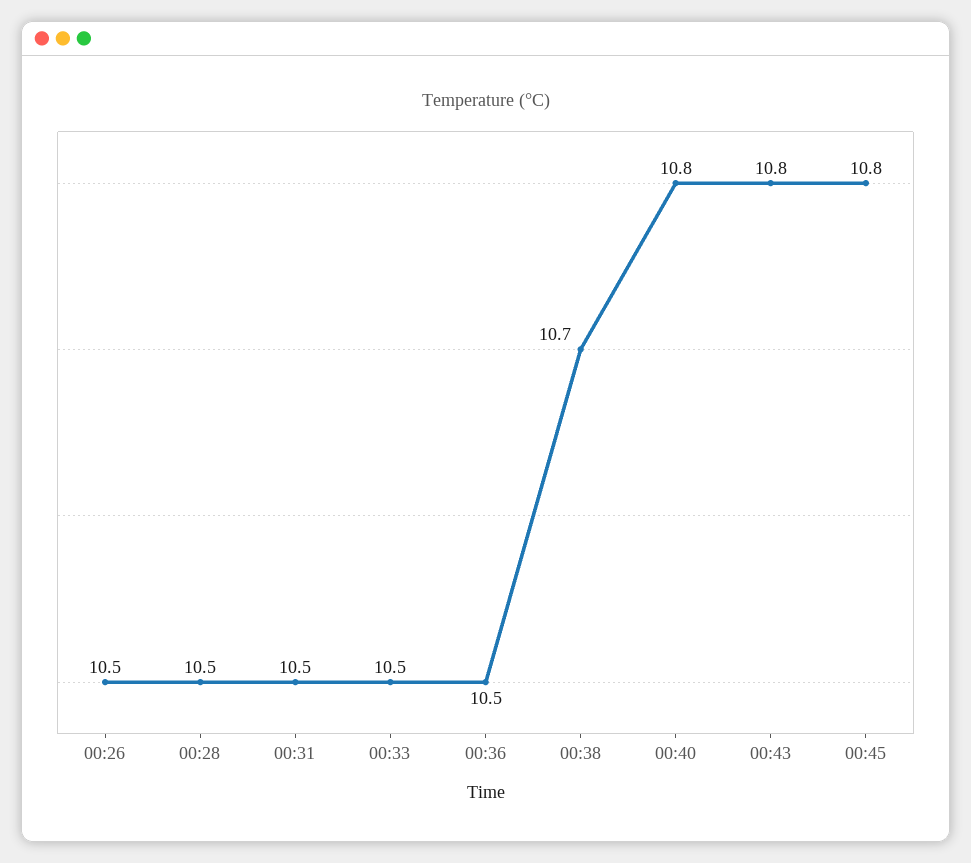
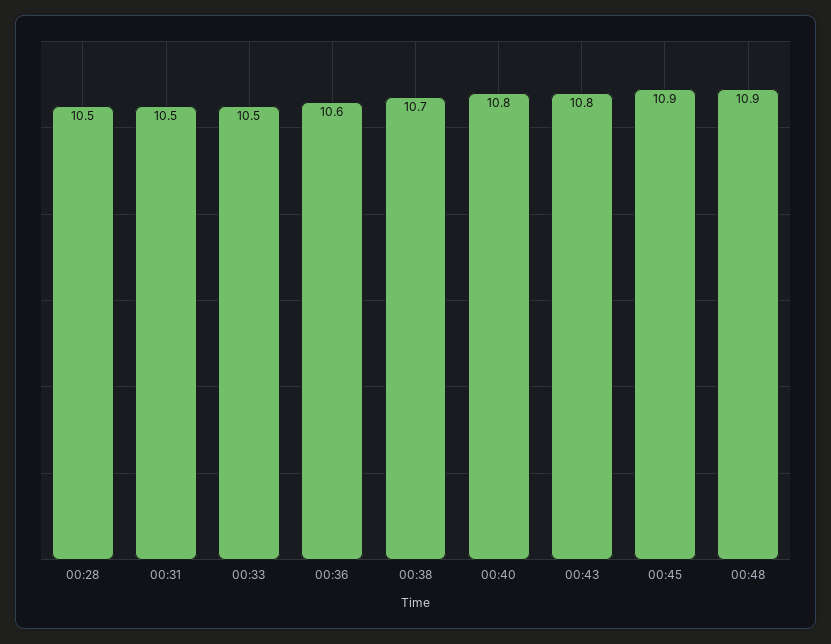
00:26: 10.5 -> none
00:36: 10.5 -> 10.6
00:45: 10.8 -> 10.9
00:48: none -> 10.9

